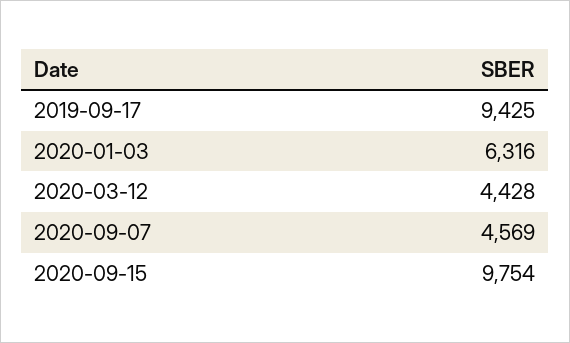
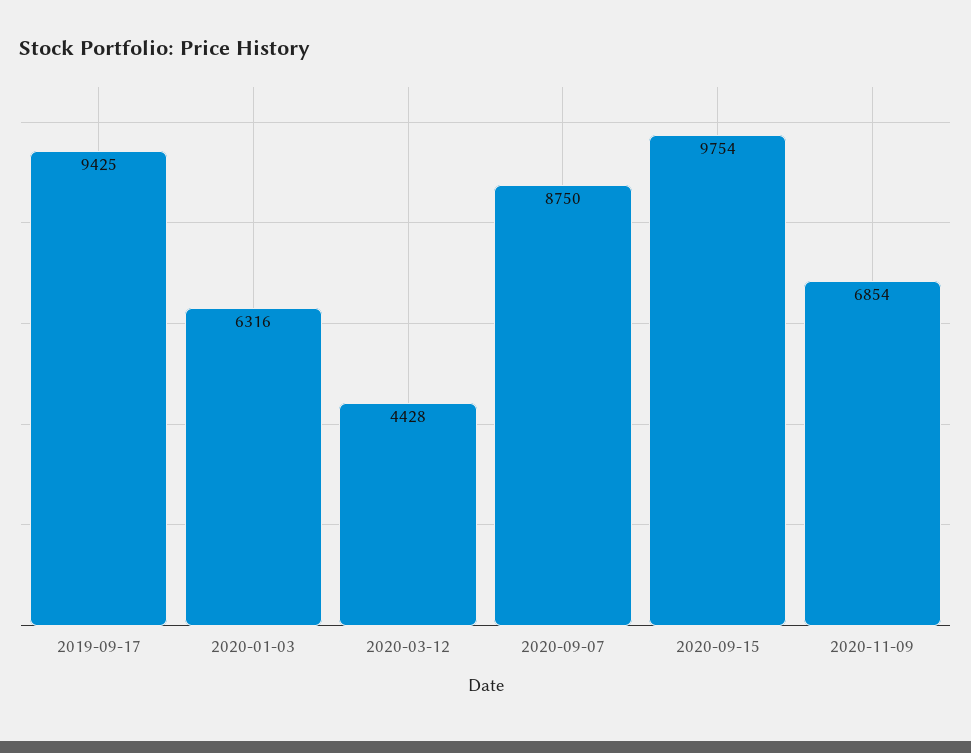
2020-09-07: 4569 -> 8750
2020-11-09: none -> 6854

